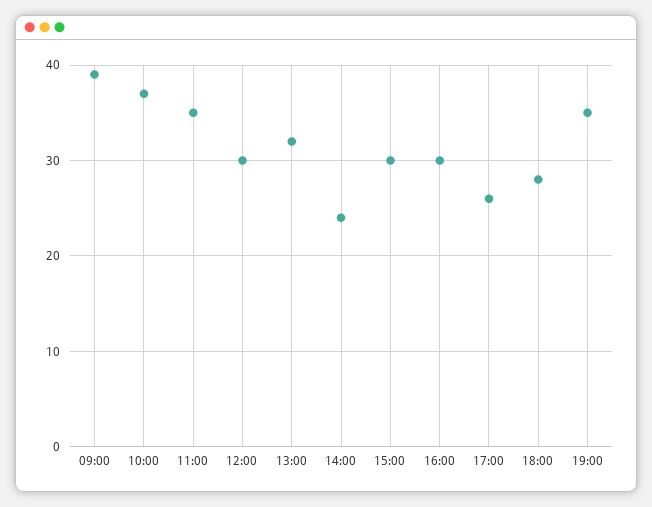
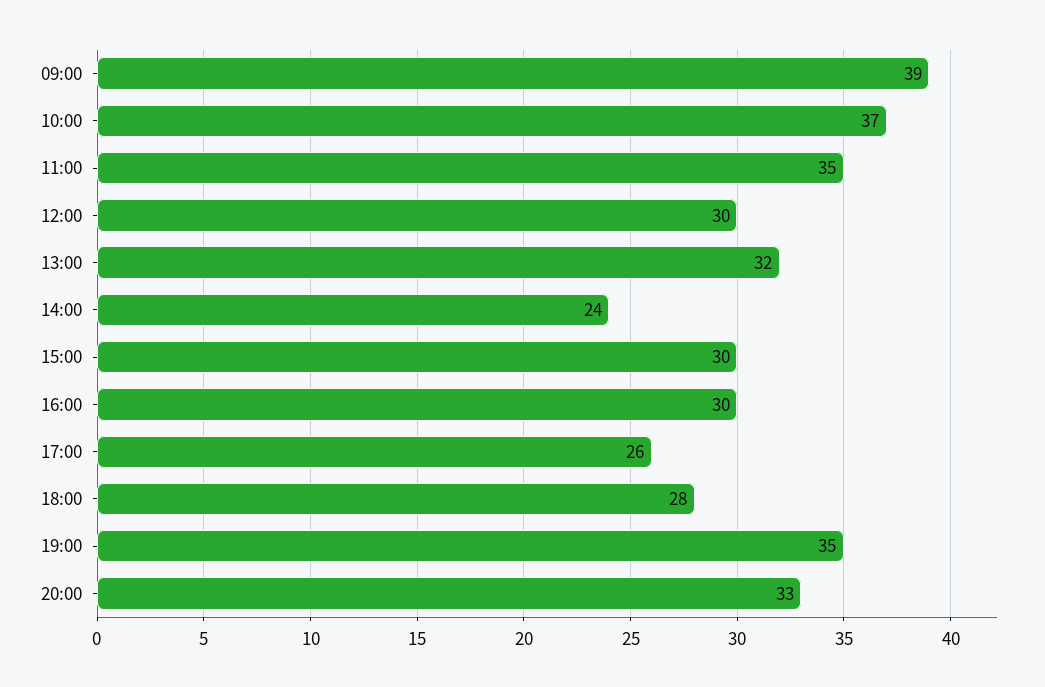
20:00: none -> 33

